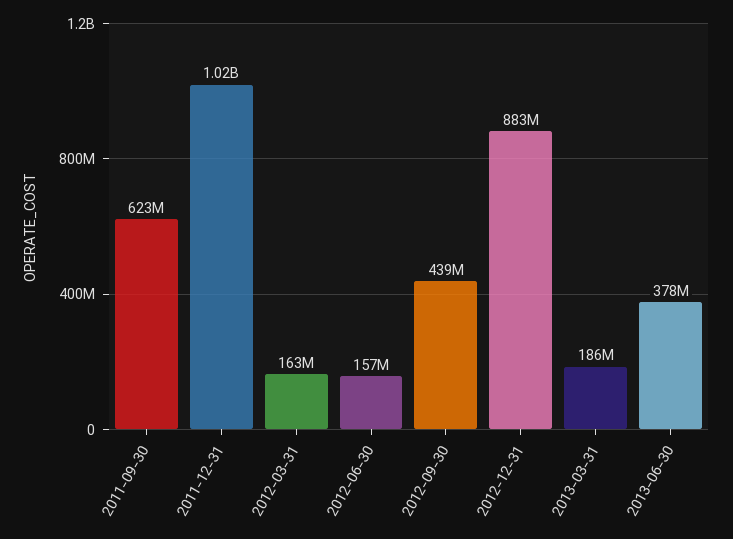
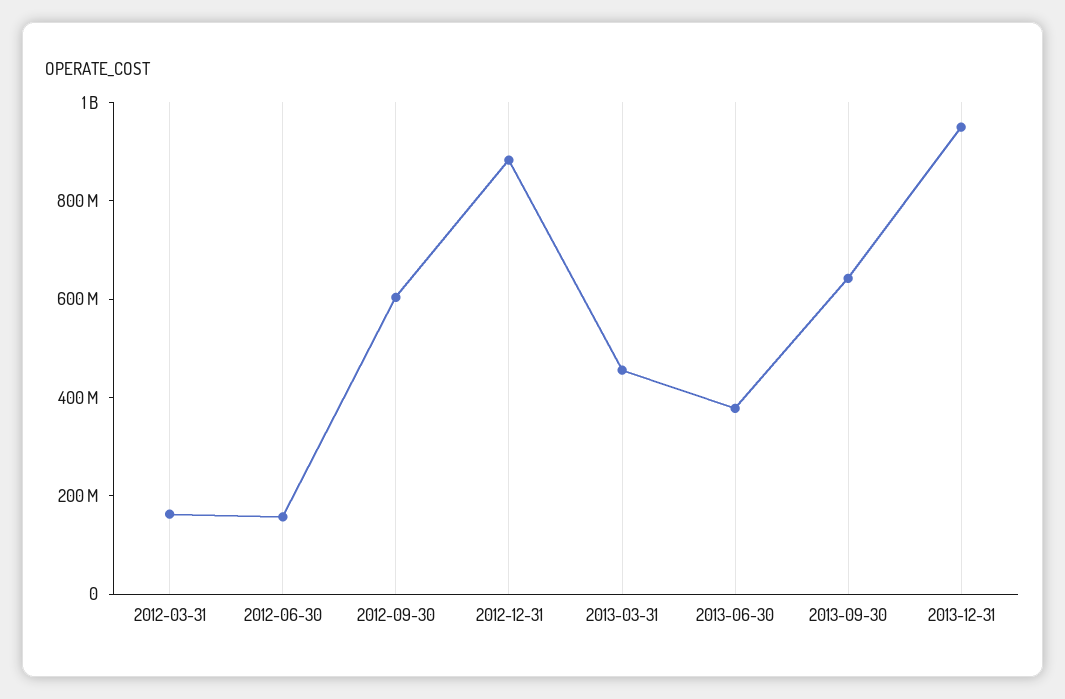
2011-09-30: 623000000 -> none
2011-12-31: 1020000000 -> none
2012-09-30: 439000000 -> 600000000
2013-03-31: 186000000 -> 450000000
2013-09-30: none -> 650000000
2013-12-31: none -> 950000000

